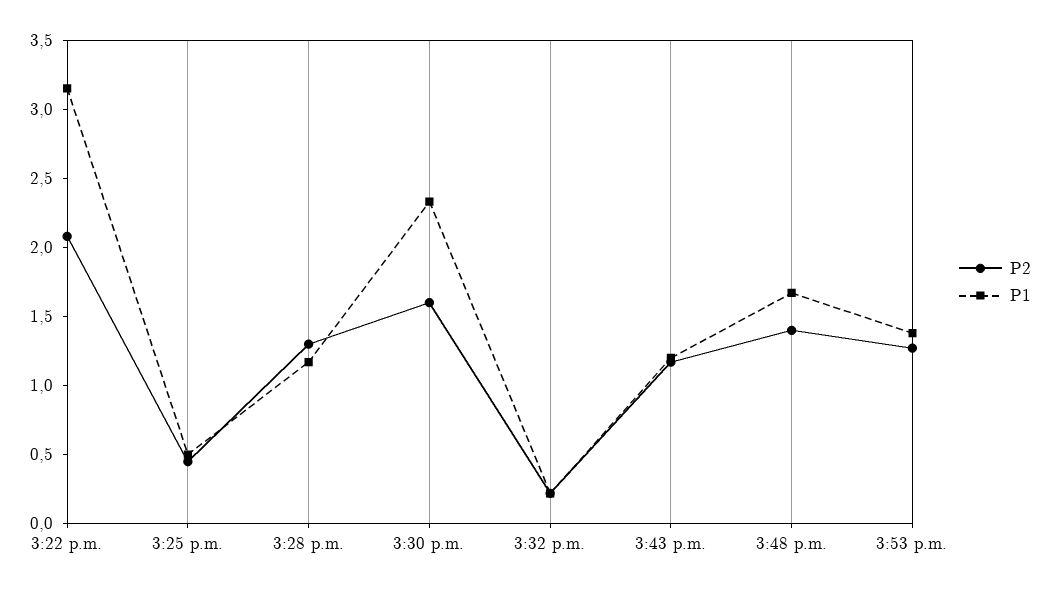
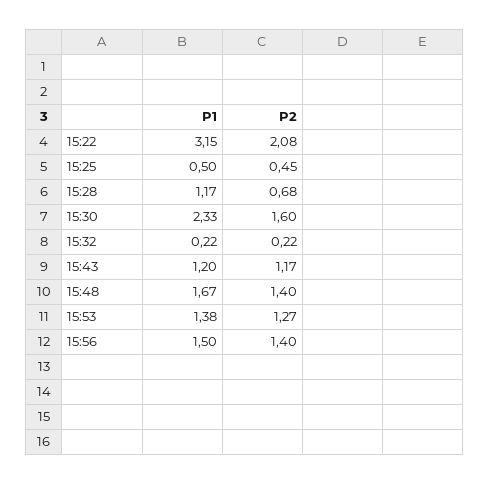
P2, 3:28 p.m.: 1.3 -> 0.68
P1, 15:56: none -> 1.5
P2, 15:56: none -> 1.4

